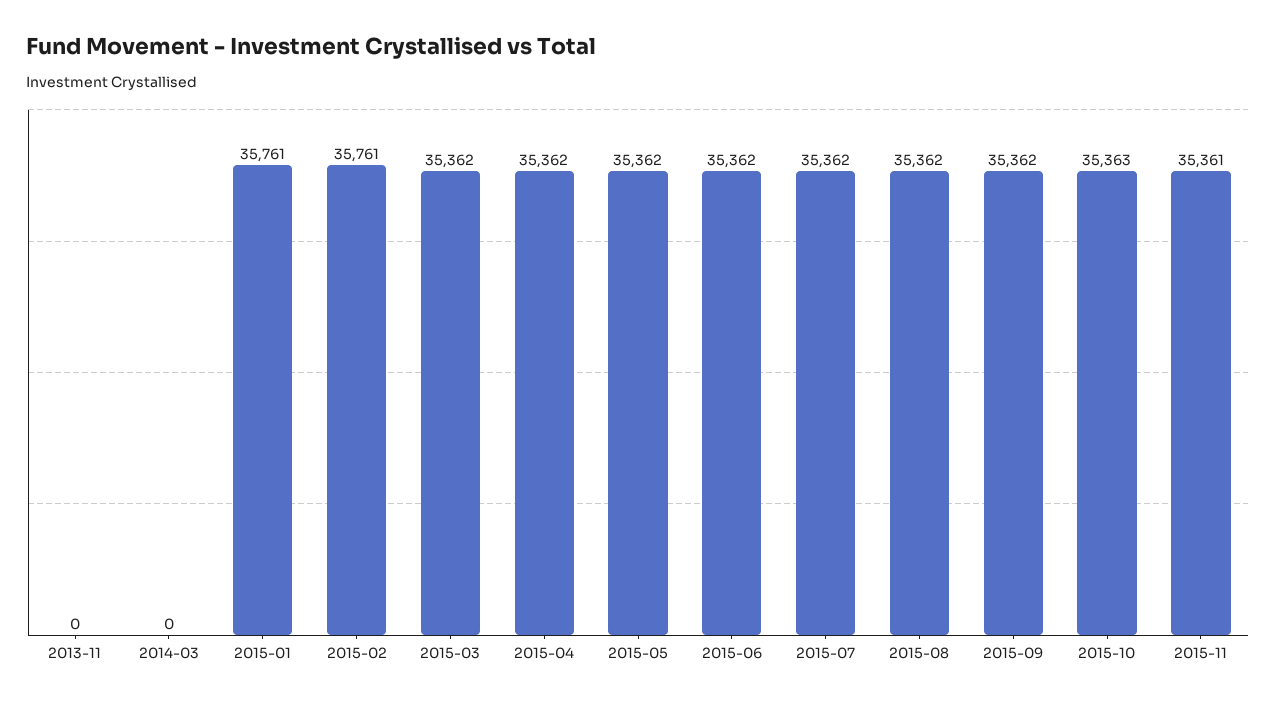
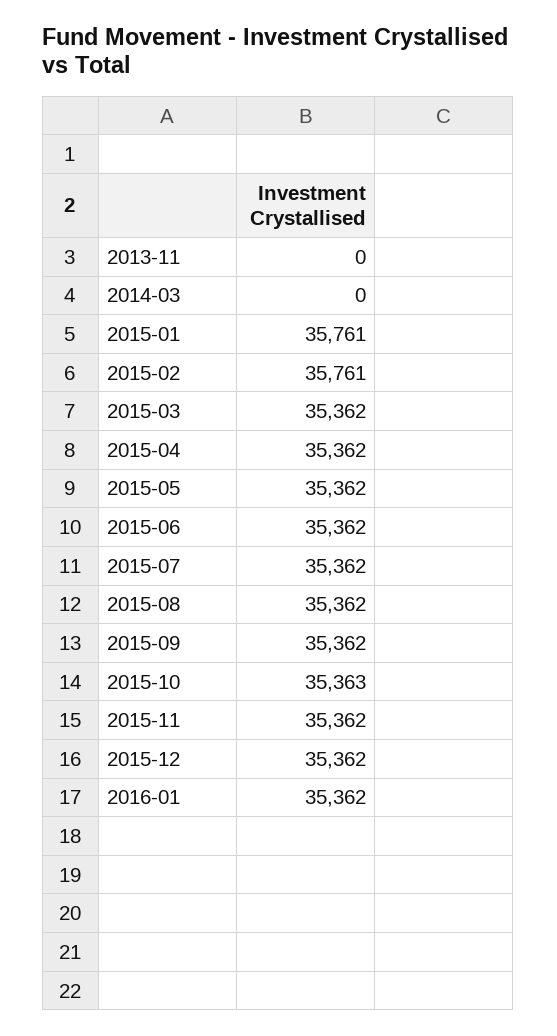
2015-11: 35361 -> 35362
2015-12: none -> 35362
2016-01: none -> 35362

